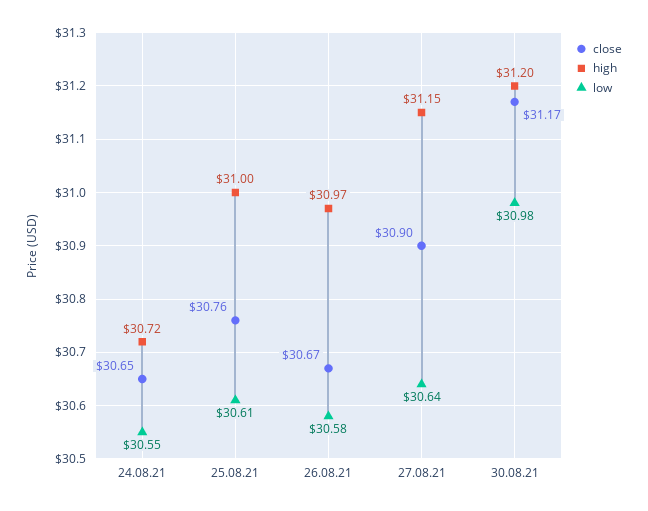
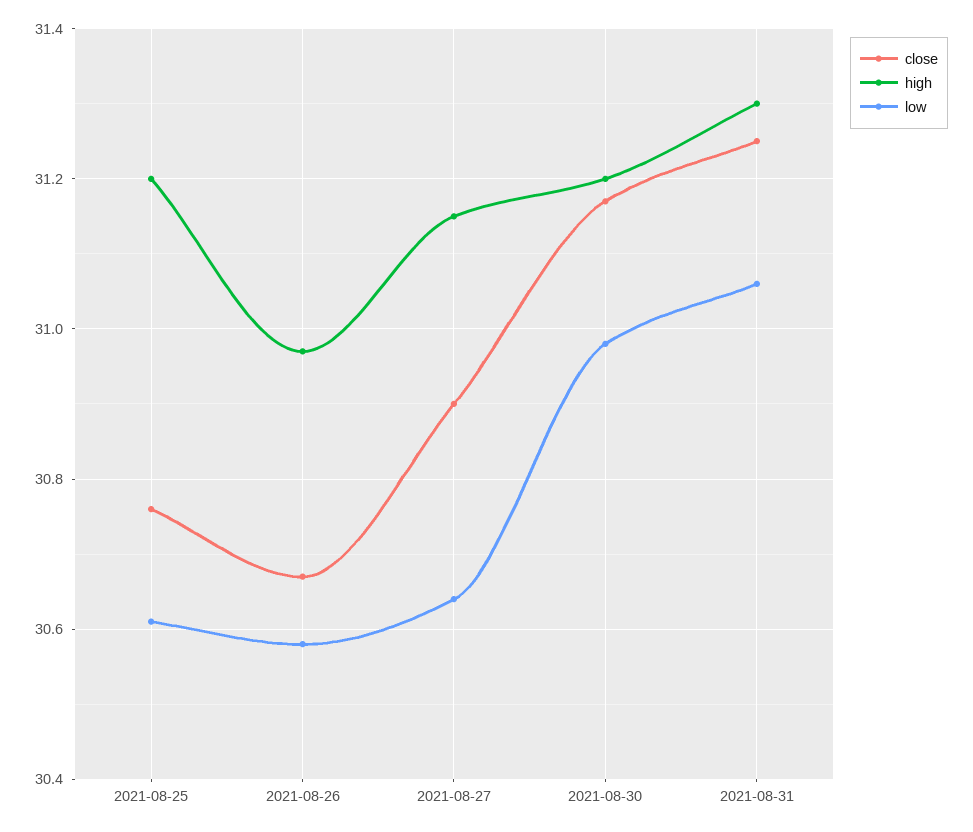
close, 24.08.21: 30.65 -> none
high, 24.08.21: 30.72 -> none
low, 24.08.21: 30.55 -> none
high, 25.08.21: 31 -> 31.2
close, 2021-08-31: none -> 31.25
high, 2021-08-31: none -> 31.3
low, 2021-08-31: none -> 31.05

